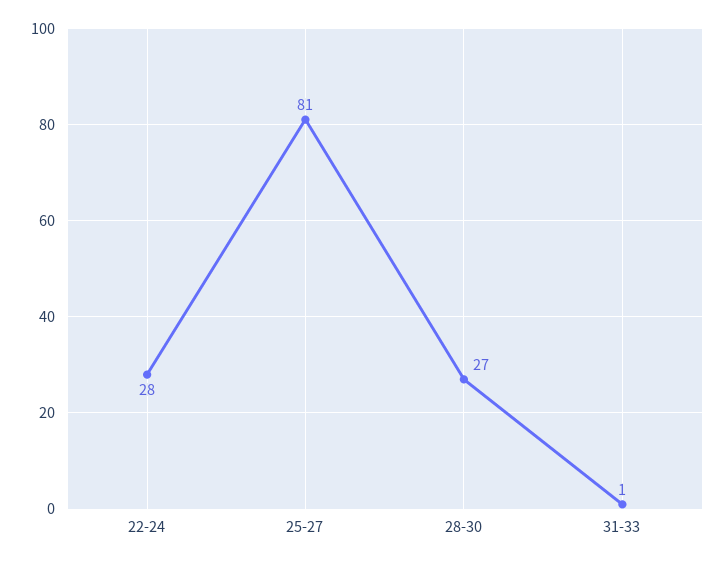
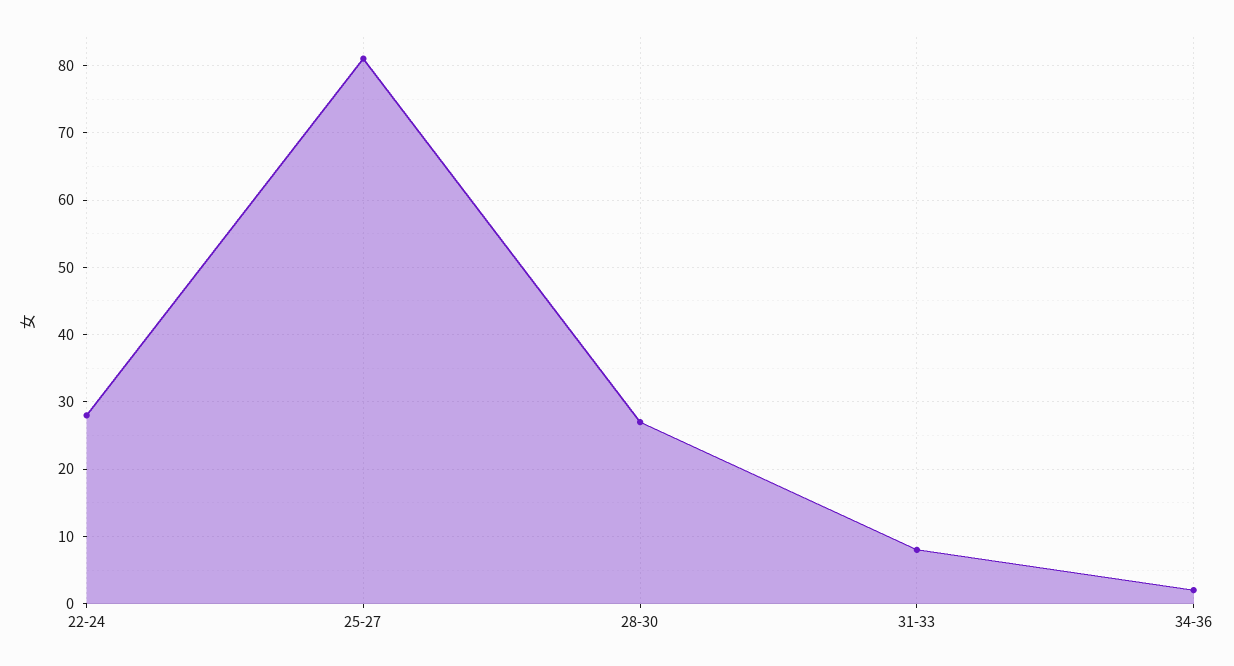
31-33: 1 -> 8
34-36: none -> 2

